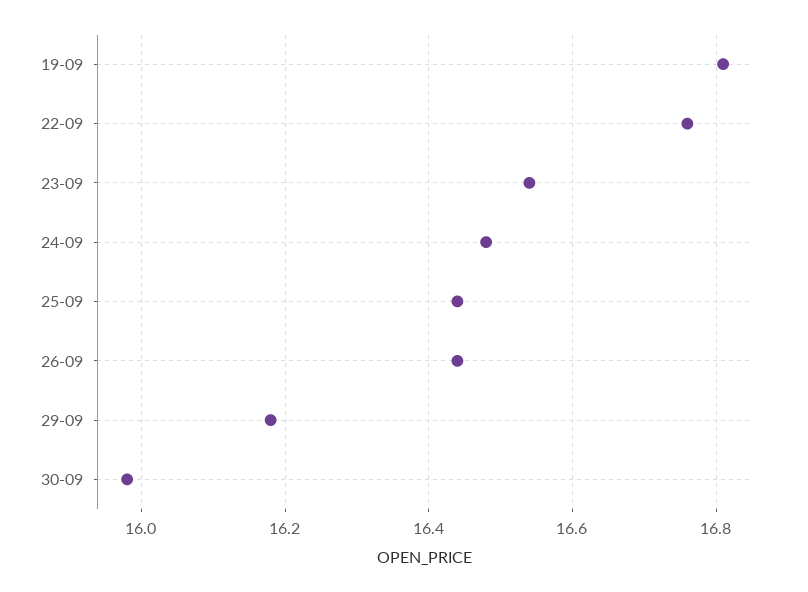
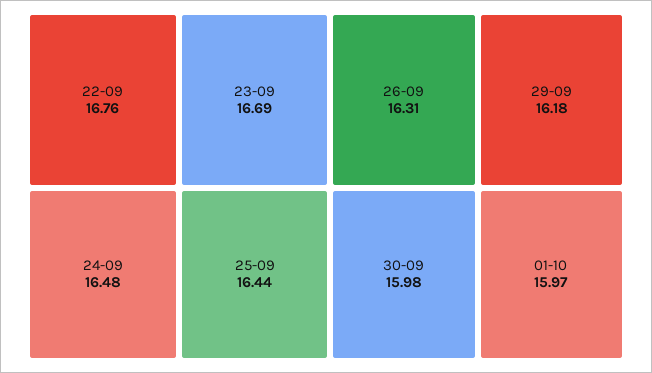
19-09: 16.8 -> none
23-09: 16.55 -> 16.69
26-09: 16.45 -> 16.31
01-10: none -> 15.97

